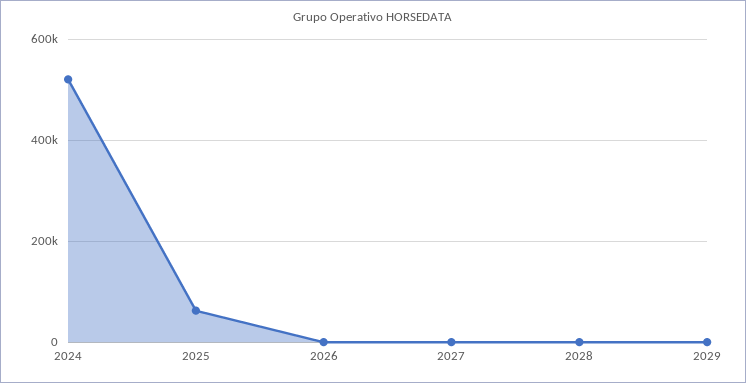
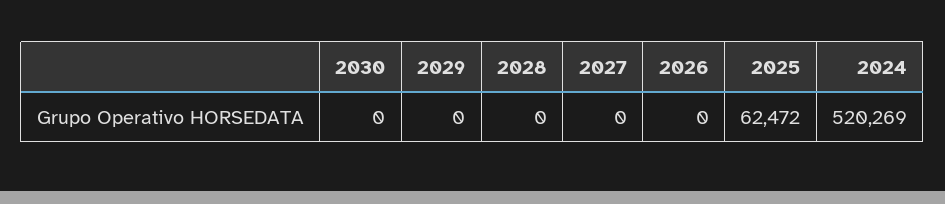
2030: none -> 0

